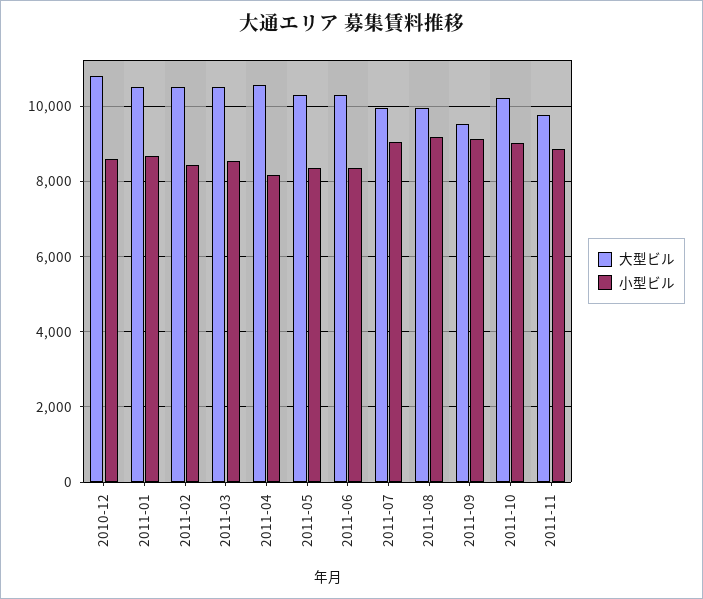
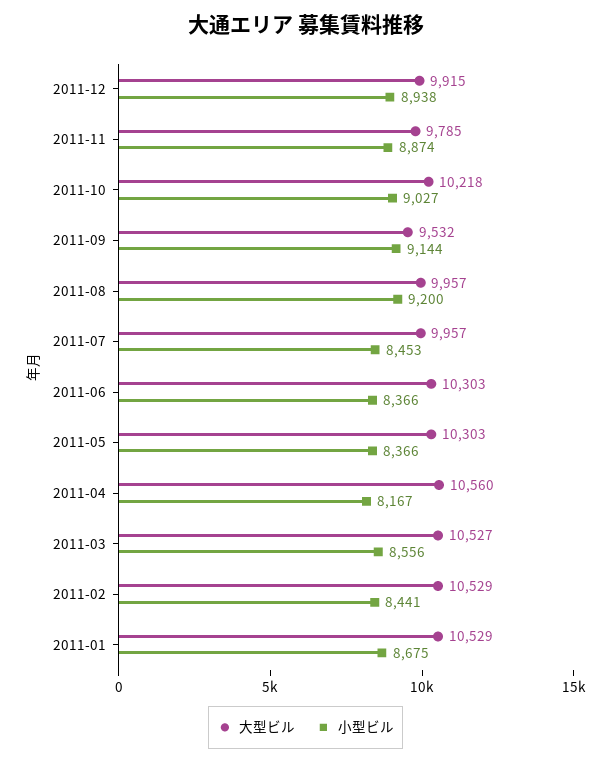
大型ビル, 2010-12: 10800 -> none
小型ビル, 2010-12: 8600 -> none
小型ビル, 2011-07: 9000 -> 8453
大型ビル, 2011-12: none -> 9915
小型ビル, 2011-12: none -> 8938

